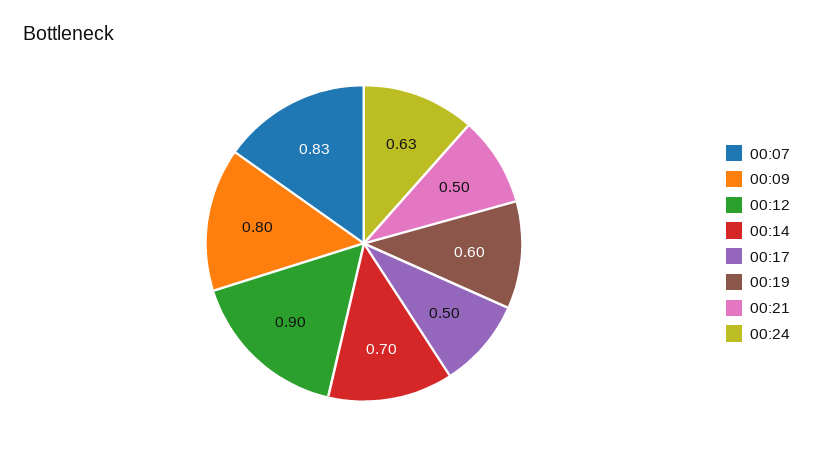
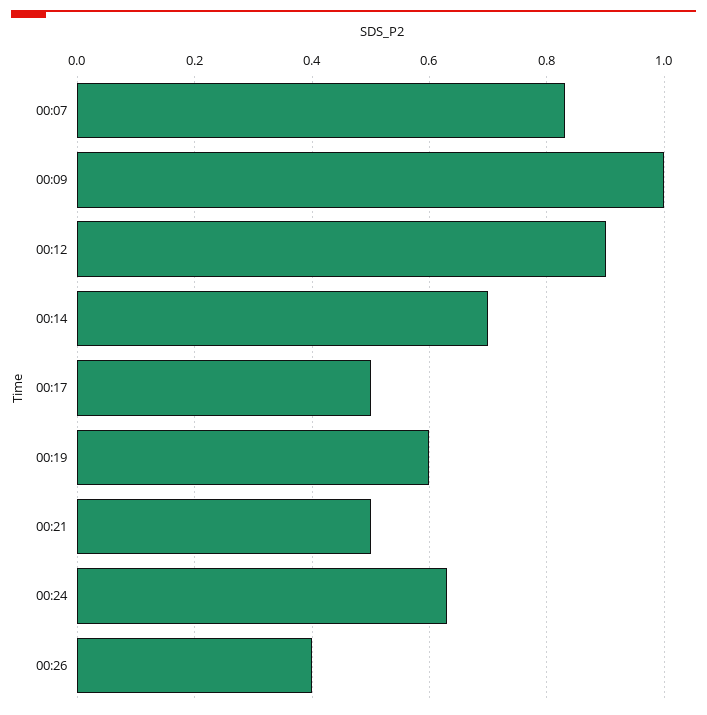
00:09: 0.8 -> 1
00:26: none -> 0.4

